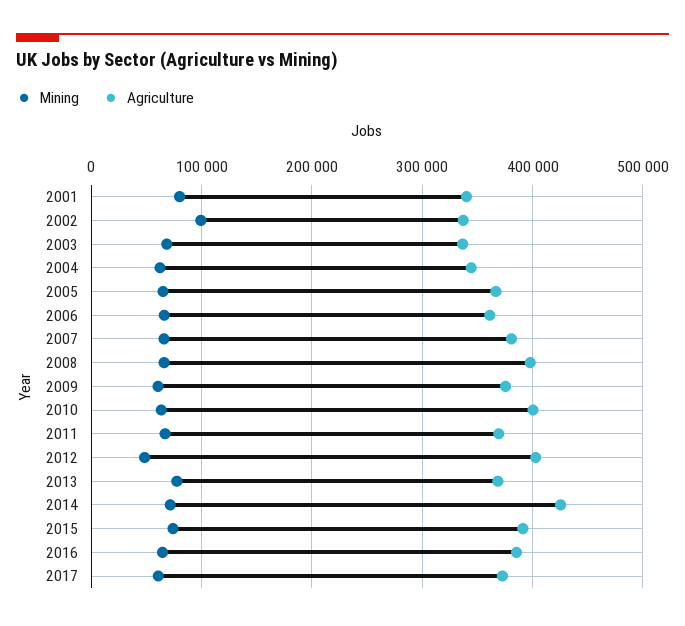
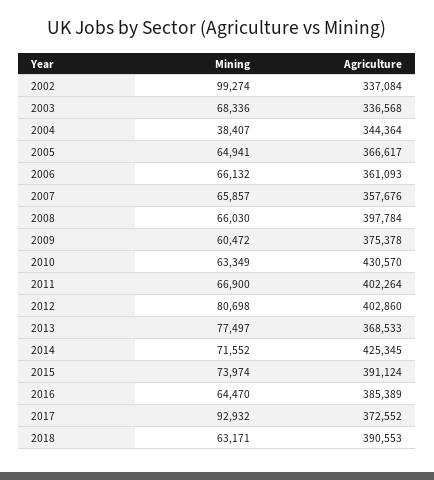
Mining, 2001: 80000 -> none
Agriculture, 2001: 340000 -> none
Mining, 2004: 60000 -> 38407
Agriculture, 2007: 380000 -> 357676
Agriculture, 2010: 400000 -> 430570
Agriculture, 2011: 370000 -> 402264
Mining, 2012: 50000 -> 80698
Mining, 2017: 60000 -> 92932
Mining, 2018: none -> 63171
Agriculture, 2018: none -> 390553

